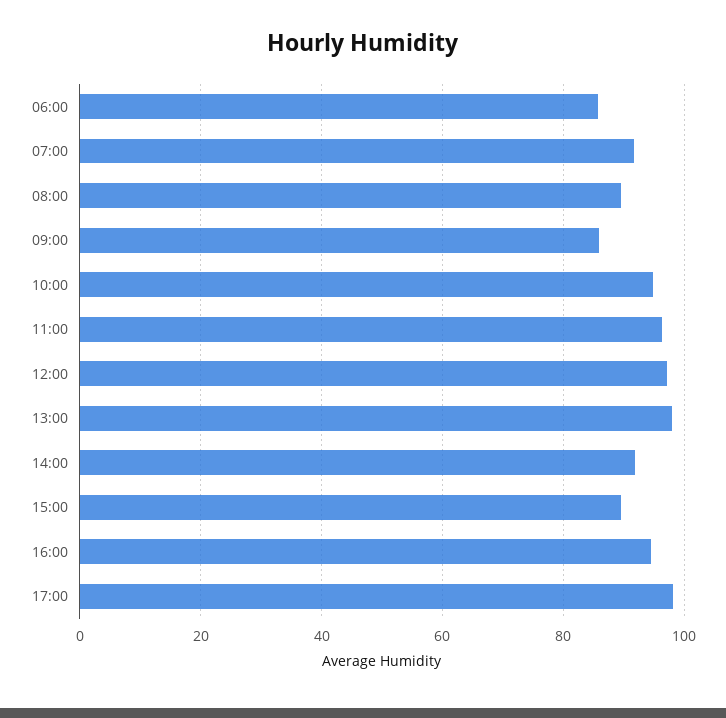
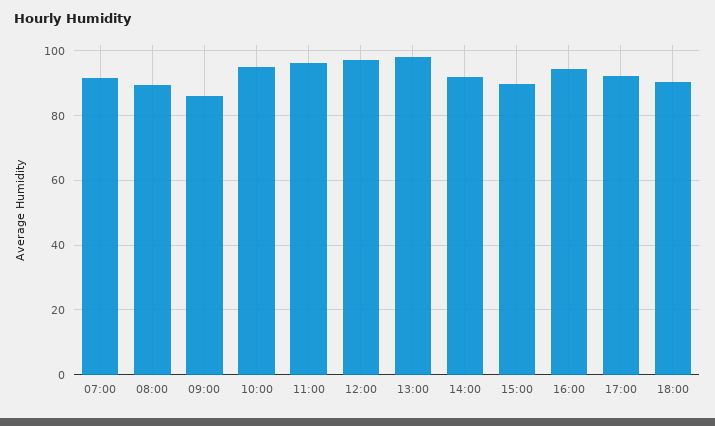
06:00: 86 -> none
17:00: 98 -> 92
18:00: none -> 90

